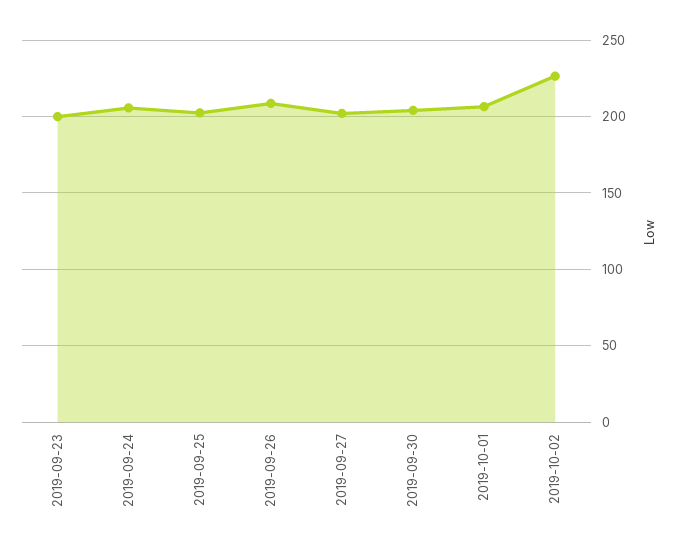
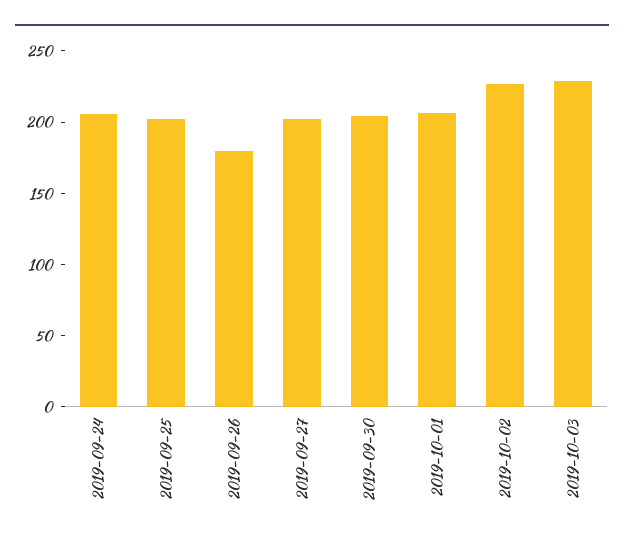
2019-09-23: 200 -> none
2019-09-26: 210 -> 180
2019-10-03: none -> 230

